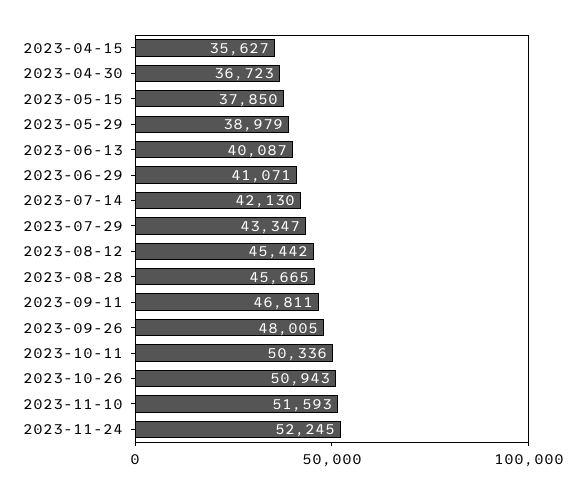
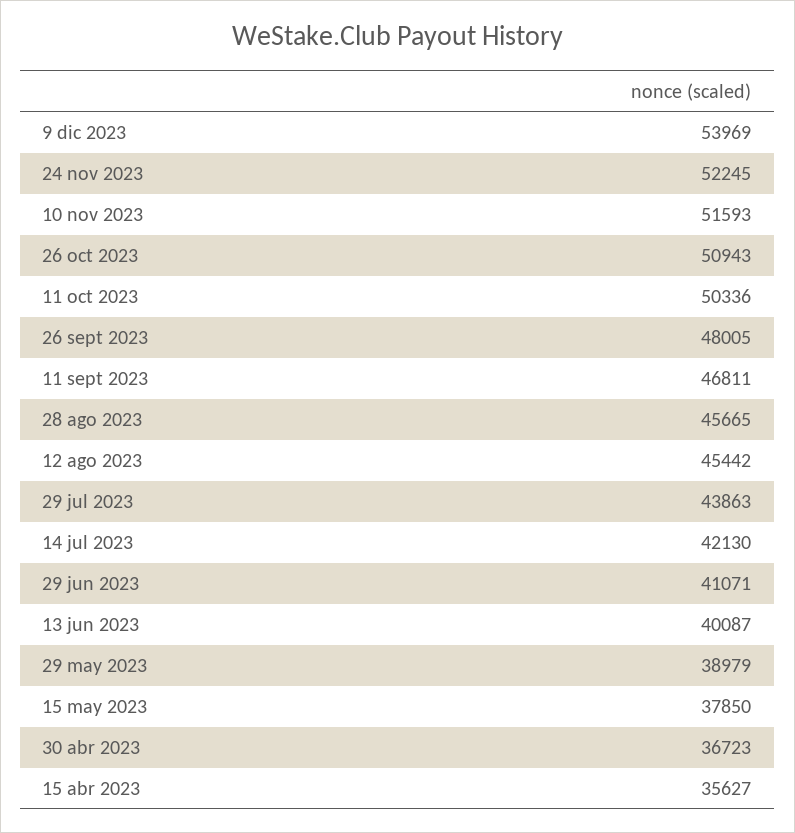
2023-07-29: 43347 -> 43863
9 dic 2023: none -> 53969

